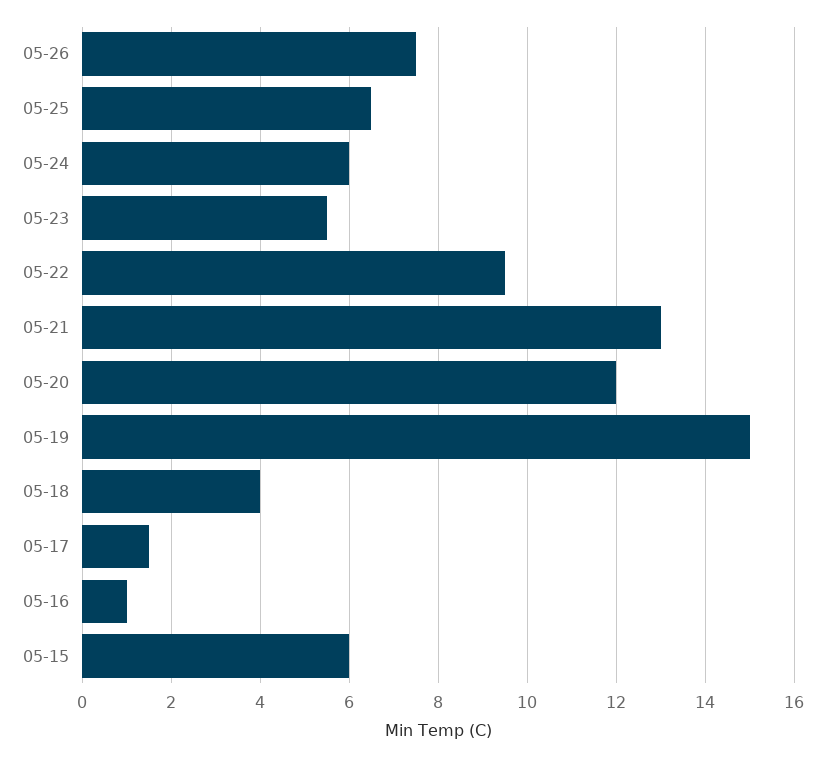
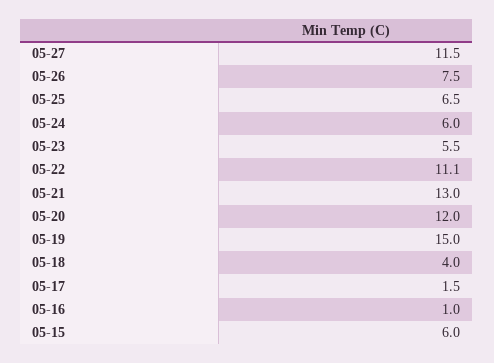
05-22: 9.5 -> 11.1
05-27: none -> 11.5

